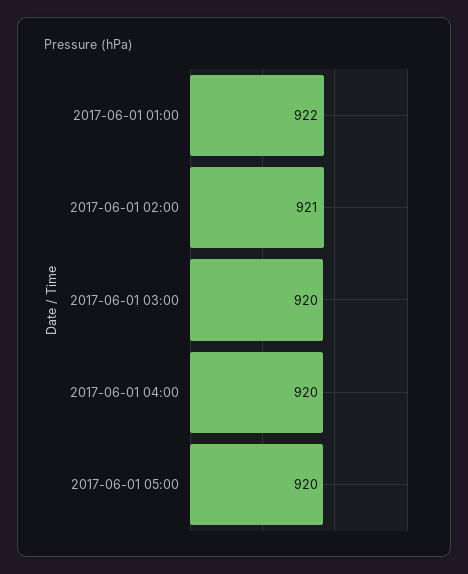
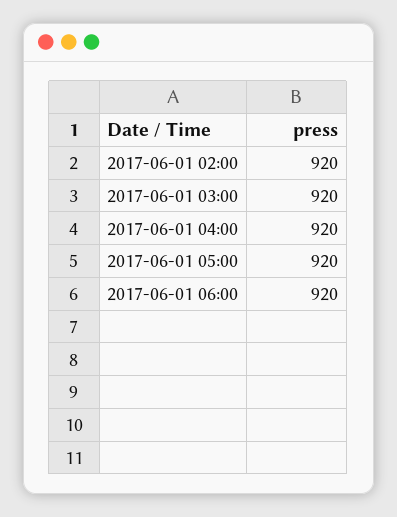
2017-06-01 01:00: 922 -> none
2017-06-01 02:00: 921 -> 920
2017-06-01 06:00: none -> 920

